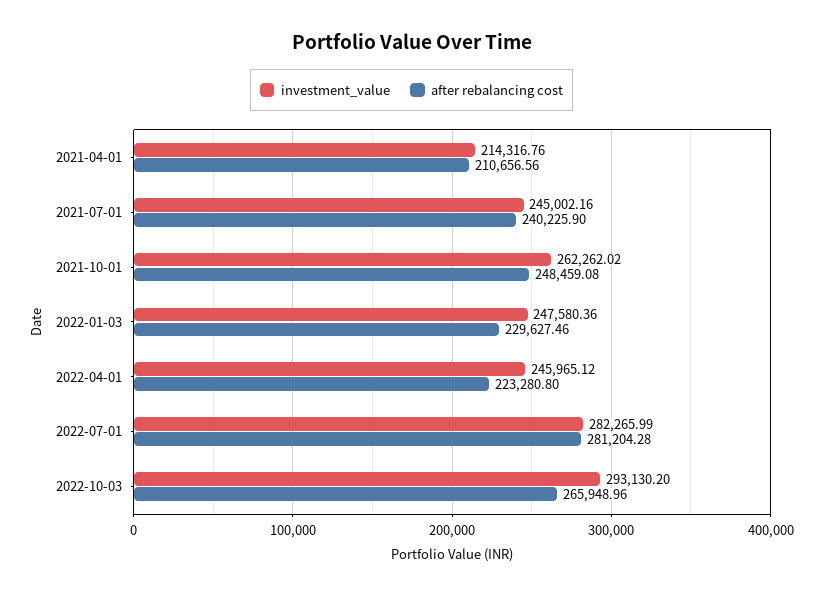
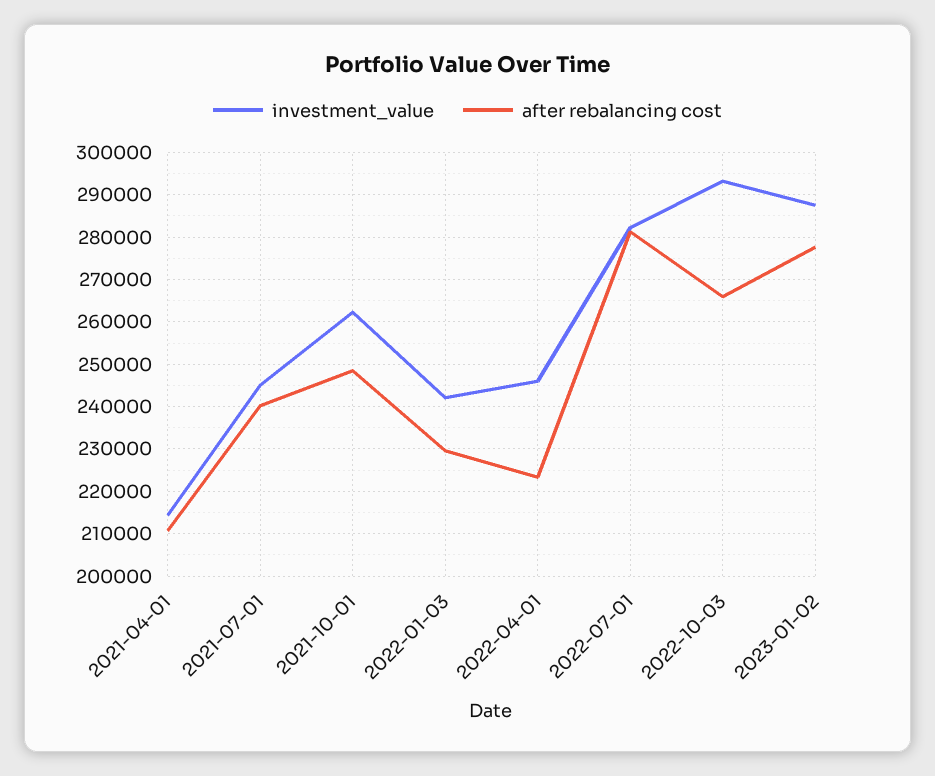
investment_value, 2022-01-03: 247580.36 -> 242000
investment_value, 2023-01-02: none -> 288000
after rebalancing cost, 2023-01-02: none -> 278000

